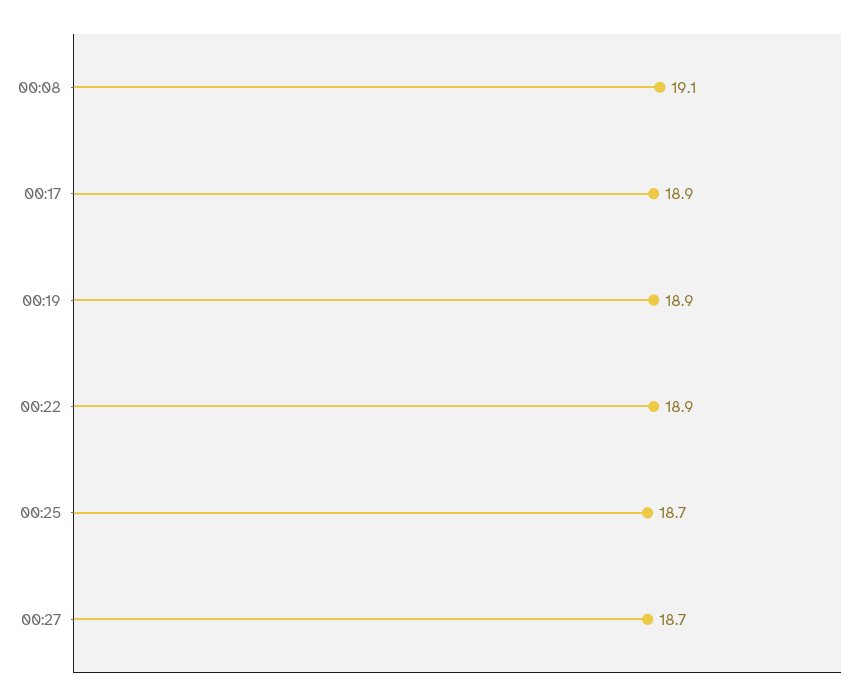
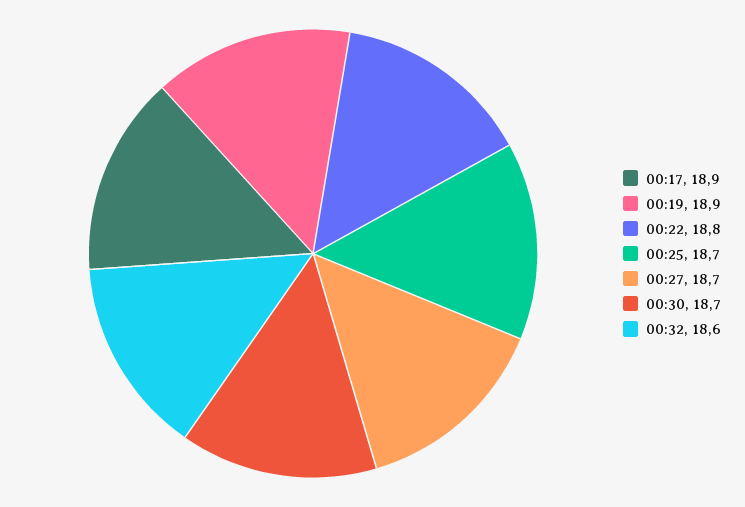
00:08: 19.1 -> none
00:22: 18.9 -> 18.8
00:30: none -> 18.7
00:32: none -> 18.6

